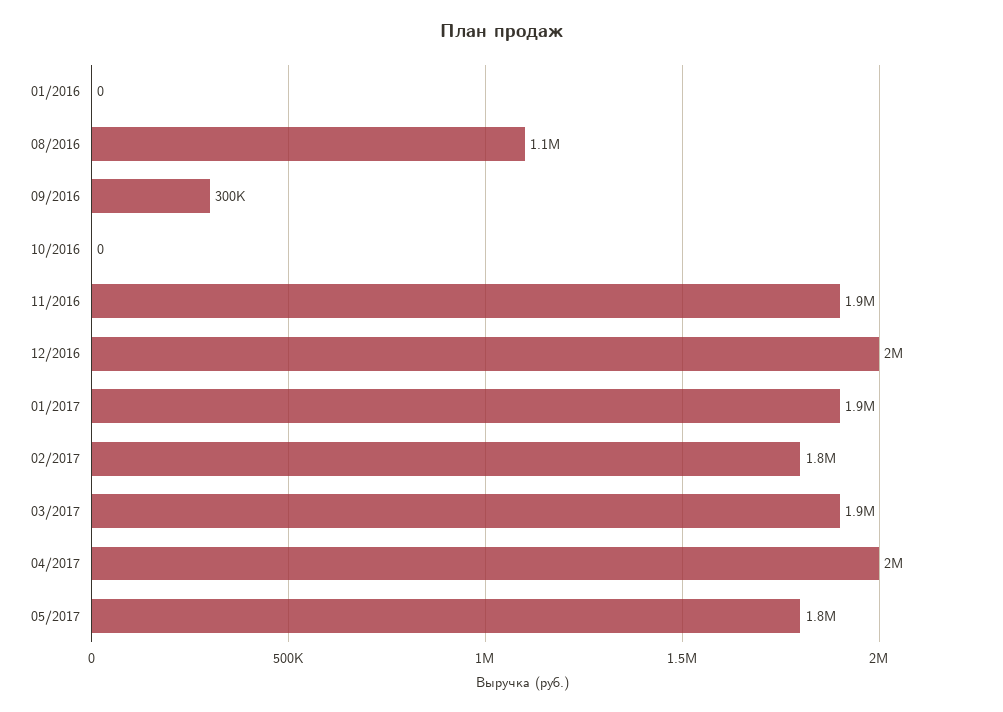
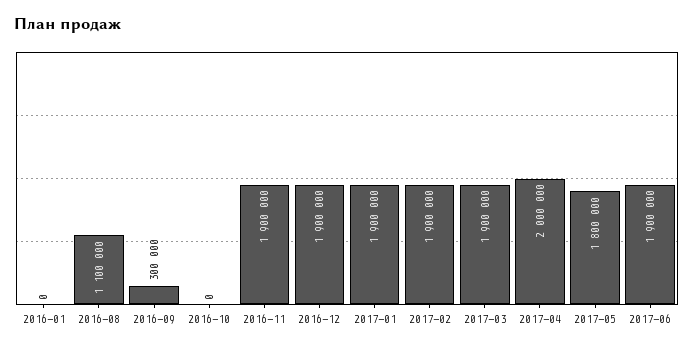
12/2016: 2000000 -> 1900000
02/2017: 1800000 -> 1900000
2017-06: none -> 1900000

